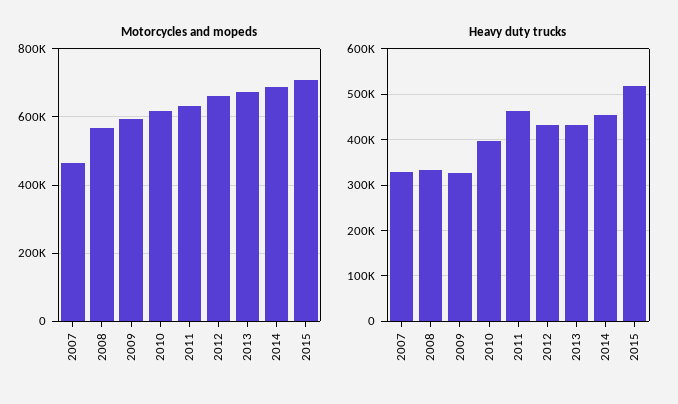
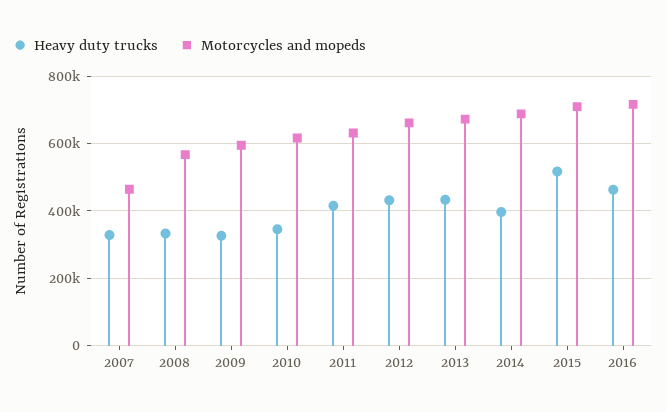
Heavy duty trucks, 2010: 400000 -> 340000
Heavy duty trucks, 2011: 460000 -> 420000
Heavy duty trucks, 2014: 460000 -> 400000
Heavy duty trucks, 2016: none -> 460000
Motorcycles and mopeds, 2016: none -> 720000

